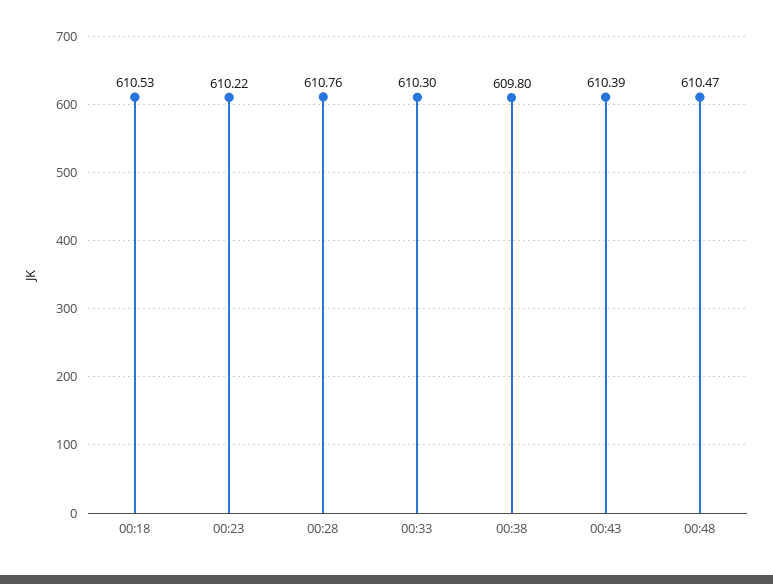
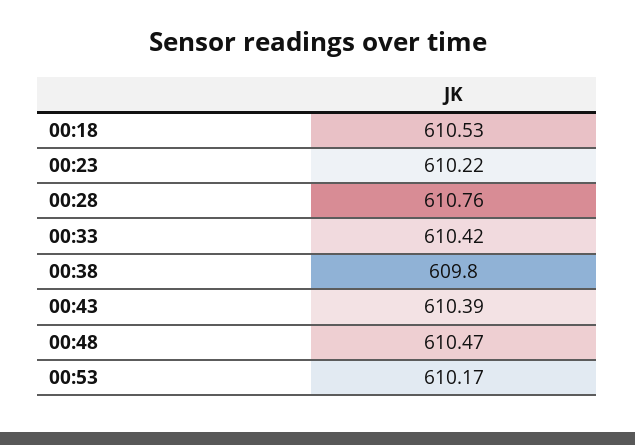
00:33: 610.3 -> 610.42
00:53: none -> 610.17

